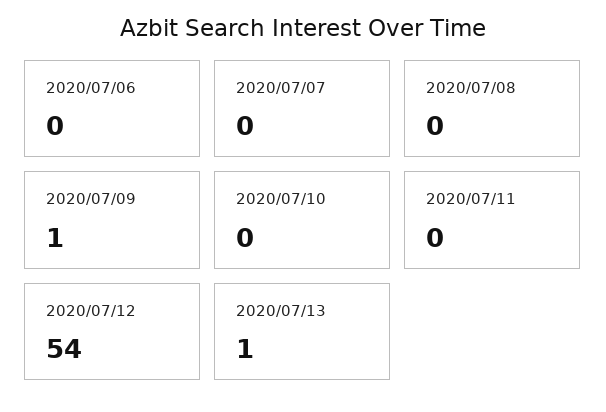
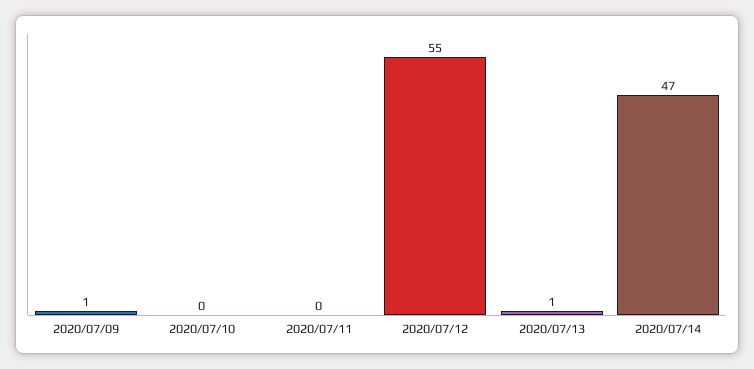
2020/07/06: 0 -> none
2020/07/07: 0 -> none
2020/07/08: 0 -> none
2020/07/12: 54 -> 55
2020/07/14: none -> 47

